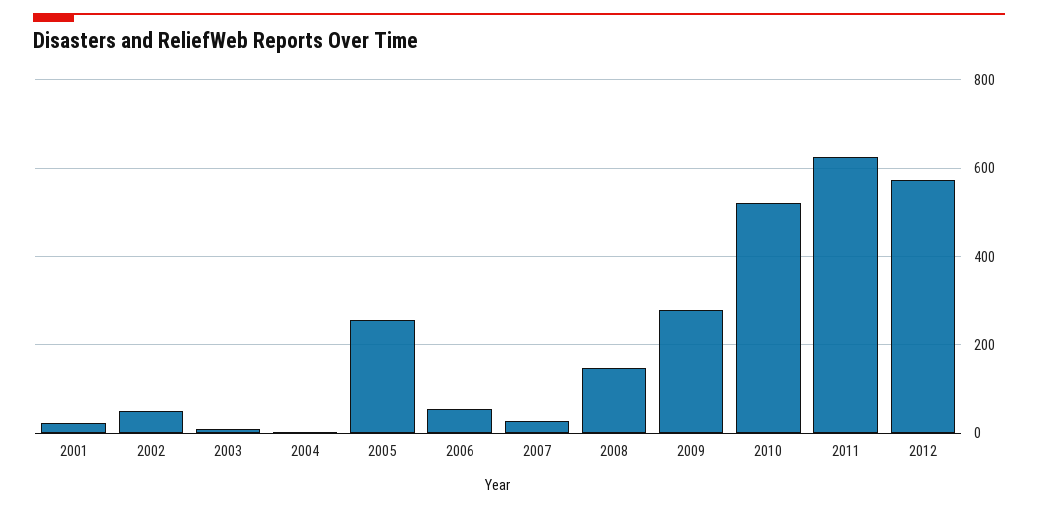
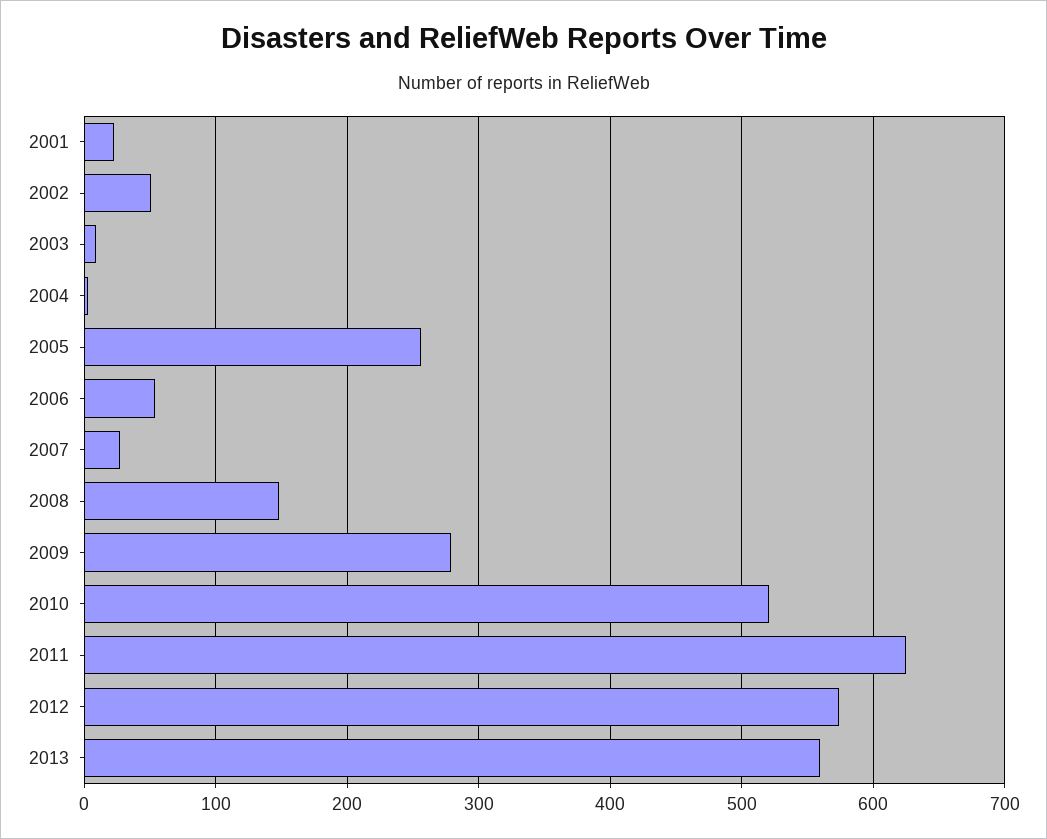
2013: none -> 560

